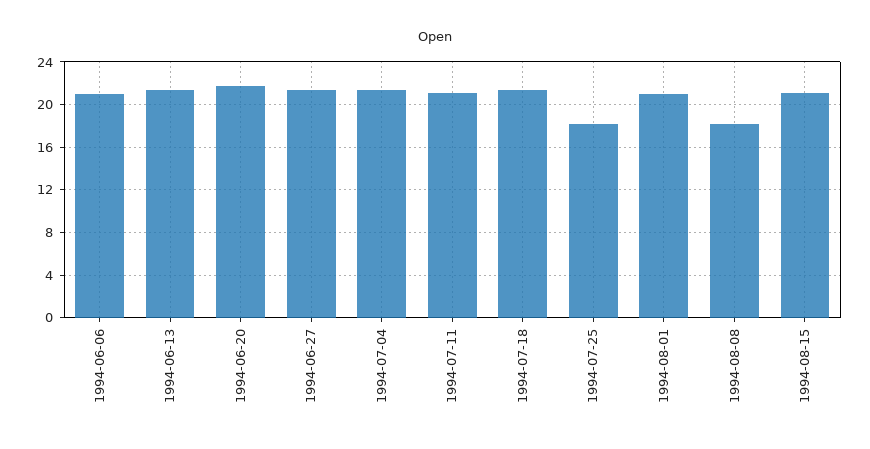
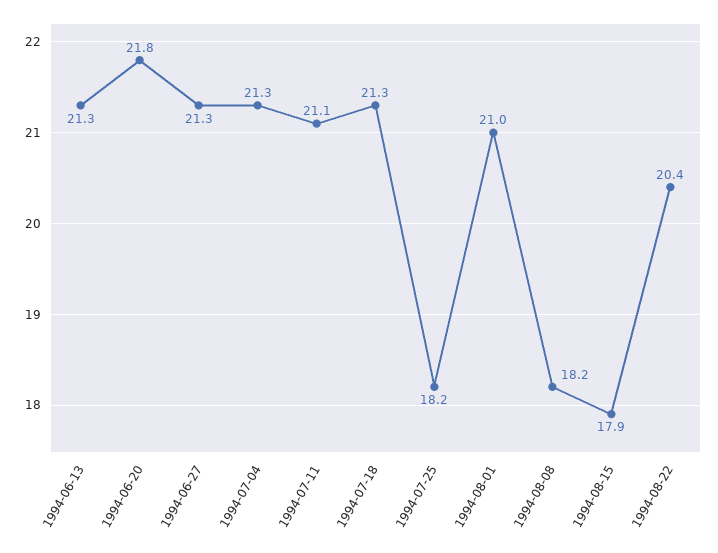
1994-06-06: 21 -> none
1994-08-15: 21 -> 17.9
1994-08-22: none -> 20.4

